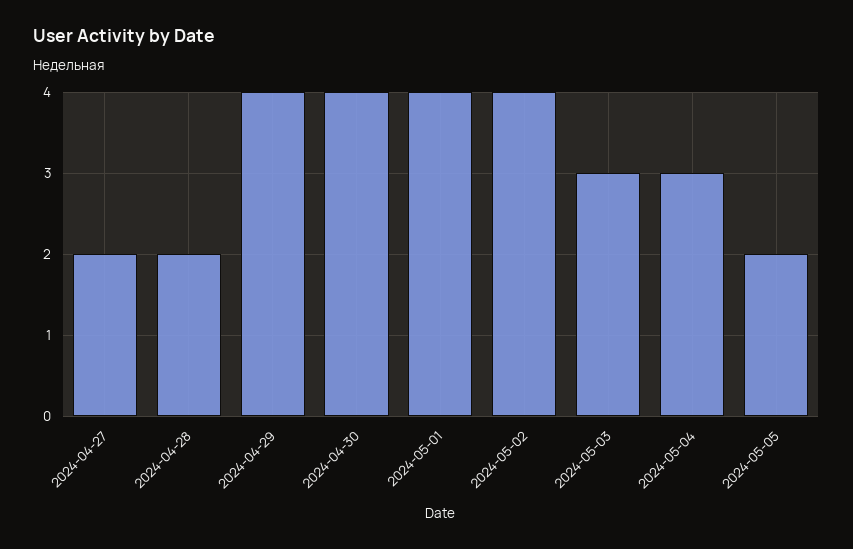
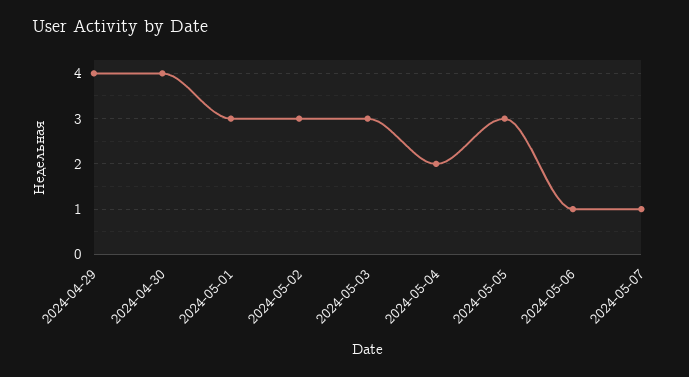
2024-04-27: 2 -> none
2024-04-28: 2 -> none
2024-05-01: 4 -> 3
2024-05-02: 4 -> 3
2024-05-04: 3 -> 2
2024-05-05: 2 -> 3
2024-05-06: none -> 1
2024-05-07: none -> 1

